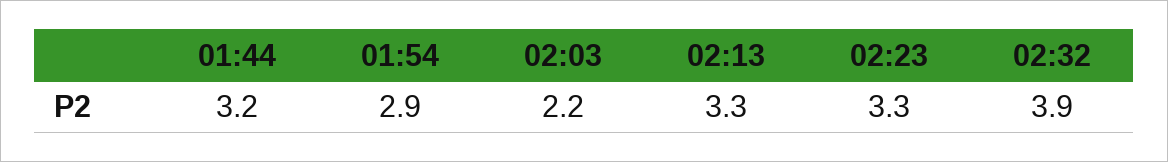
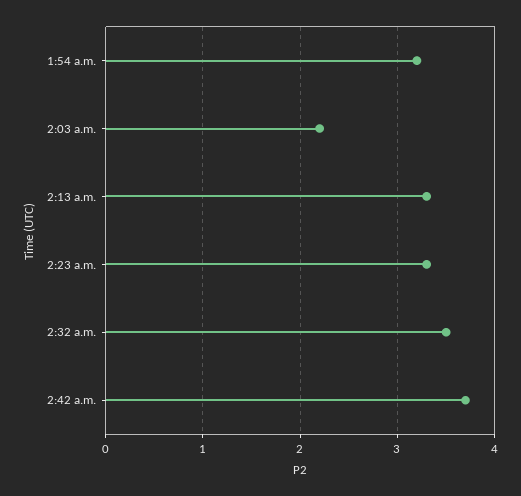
01:44: 3.2 -> none
01:54: 2.9 -> 3.2
02:32: 3.9 -> 3.5
2:42 a.m.: none -> 3.7

